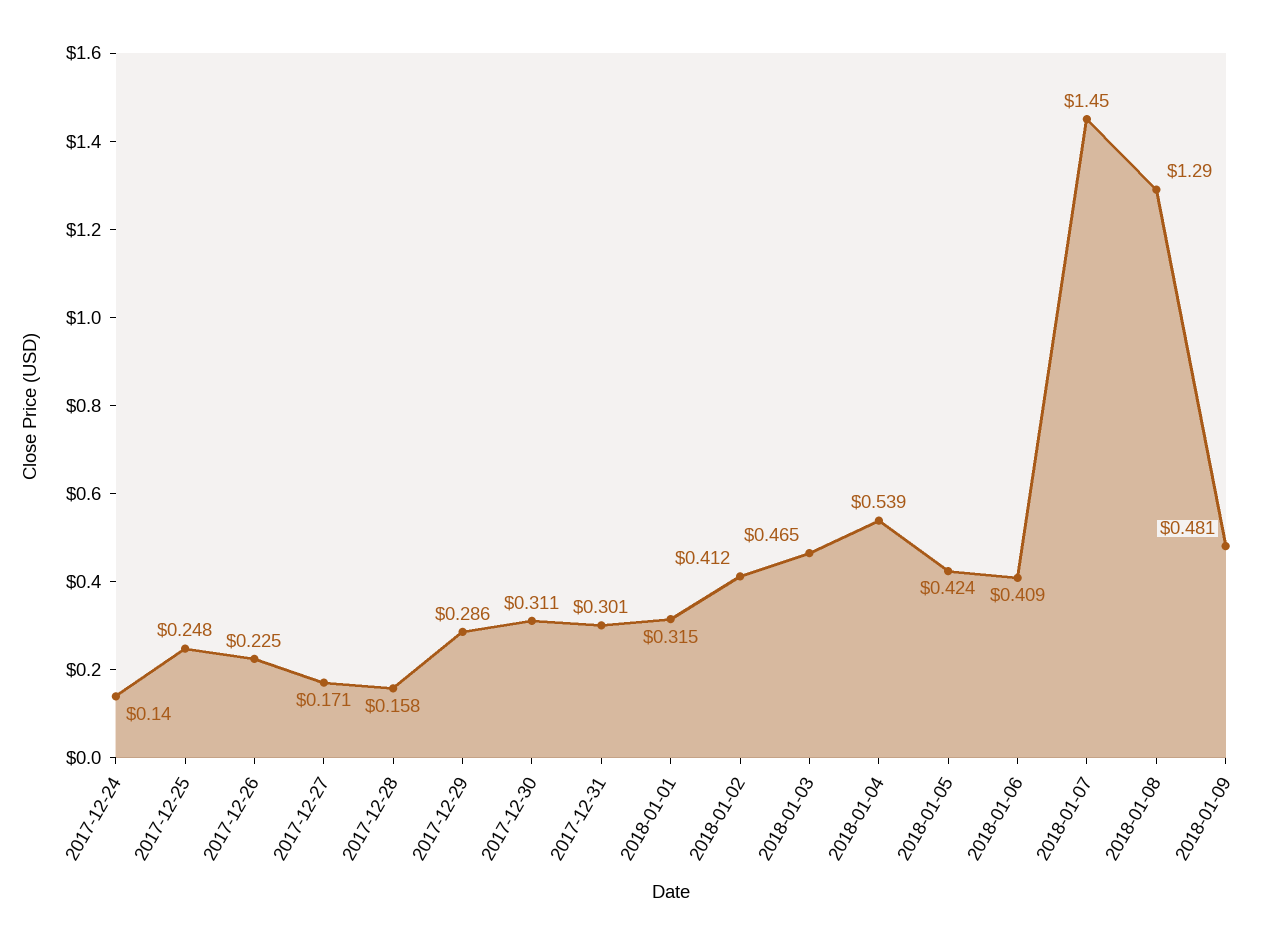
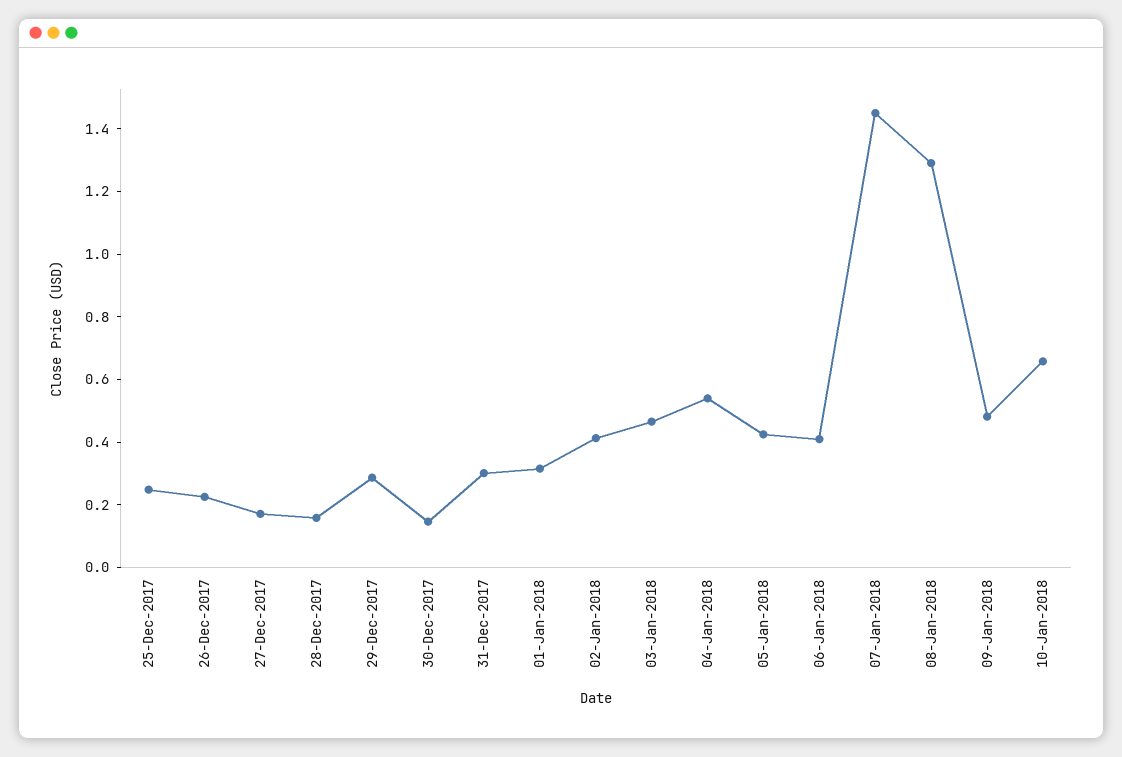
2017-12-24: 0.14 -> none
2017-12-30: 0.311 -> 0.15
10-Jan-2018: none -> 0.65

